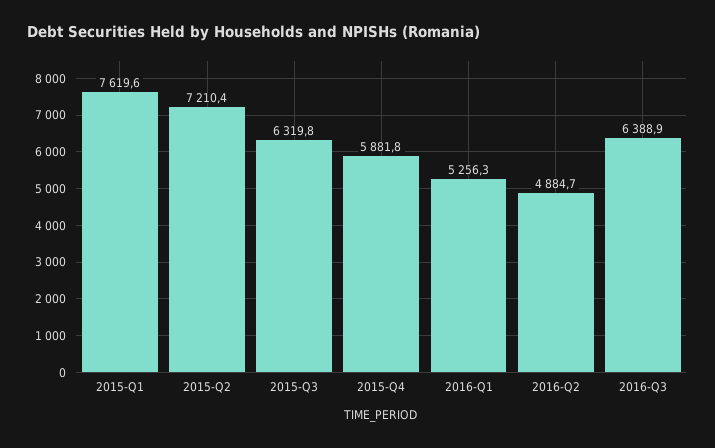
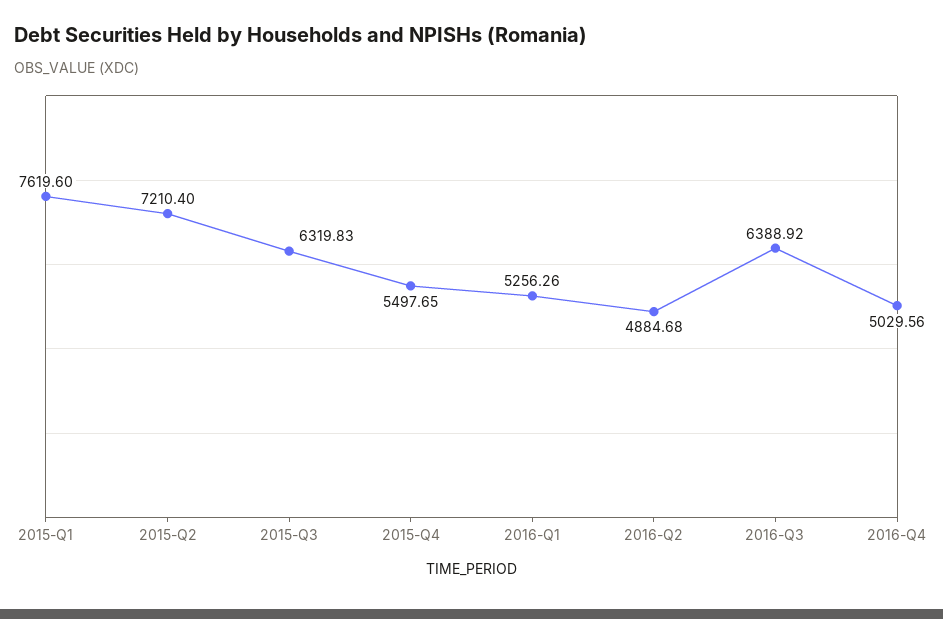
2015-Q4: 5881.8 -> 5497.65
2016-Q4: none -> 5029.56

